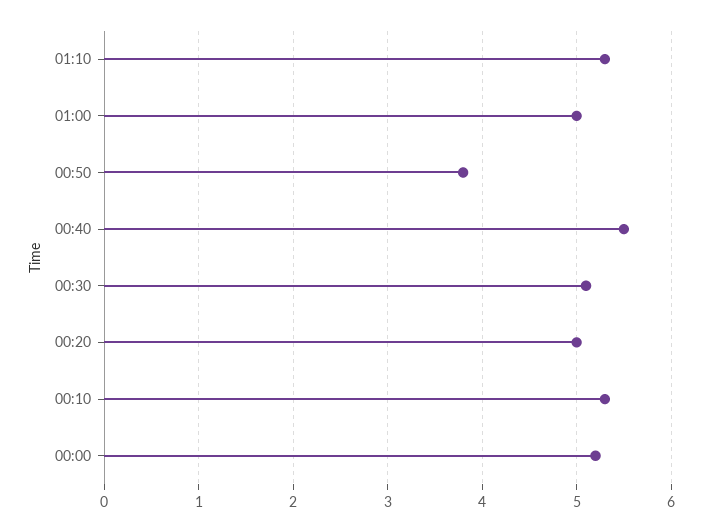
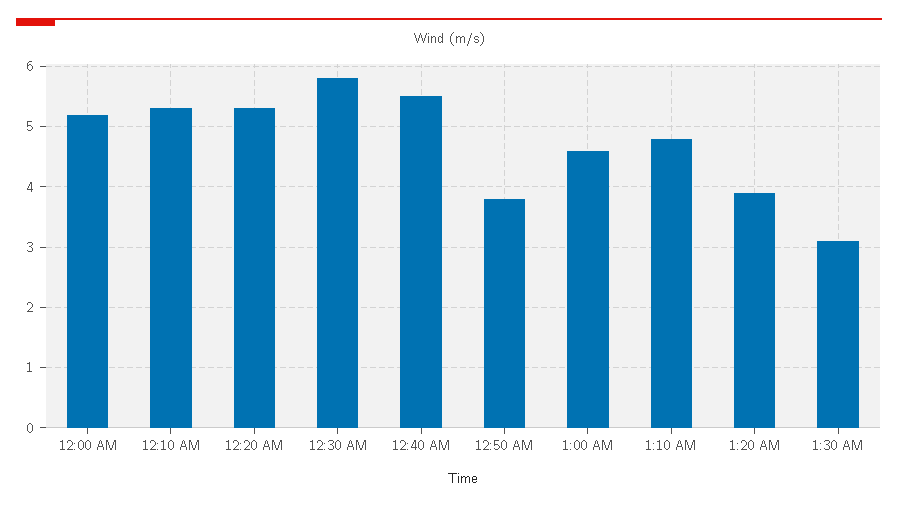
01:10: 5.3 -> 4.8
01:00: 5 -> 4.6
00:30: 5.1 -> 5.8
00:20: 5 -> 5.3
1:20 AM: none -> 3.9
1:30 AM: none -> 3.1

